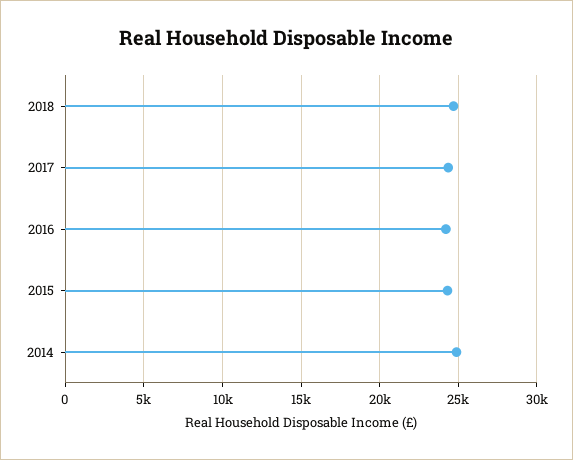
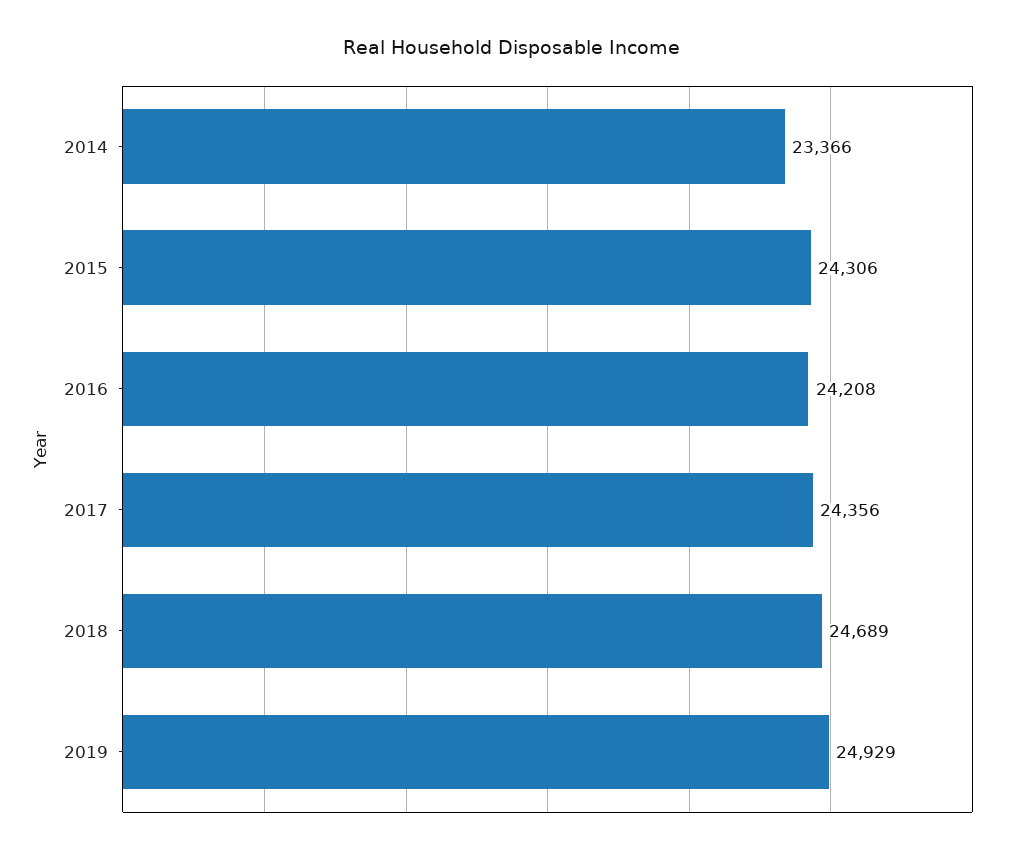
2014: 25000 -> 23366
2019: none -> 24929

